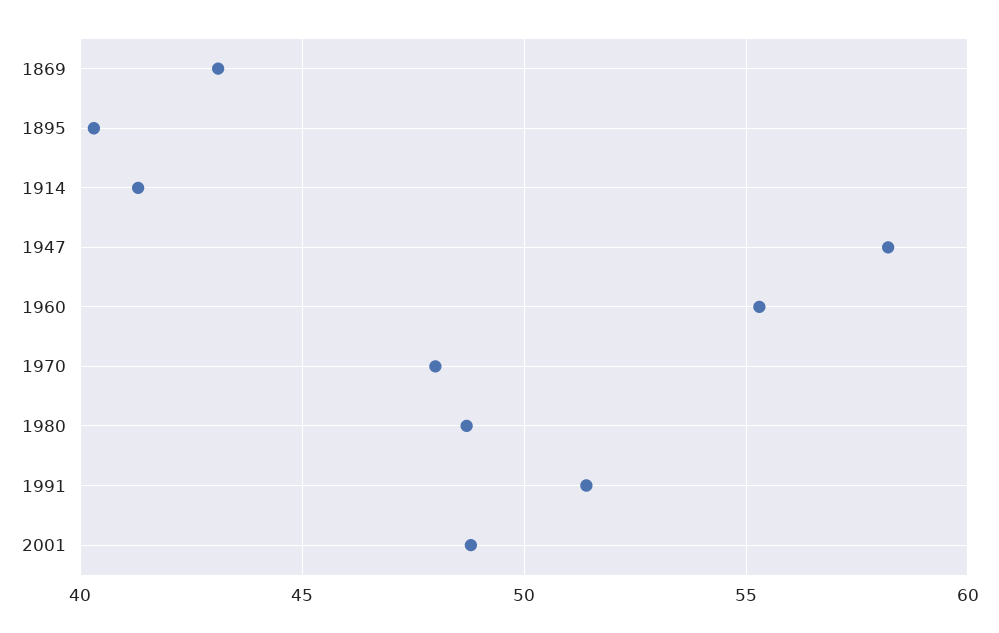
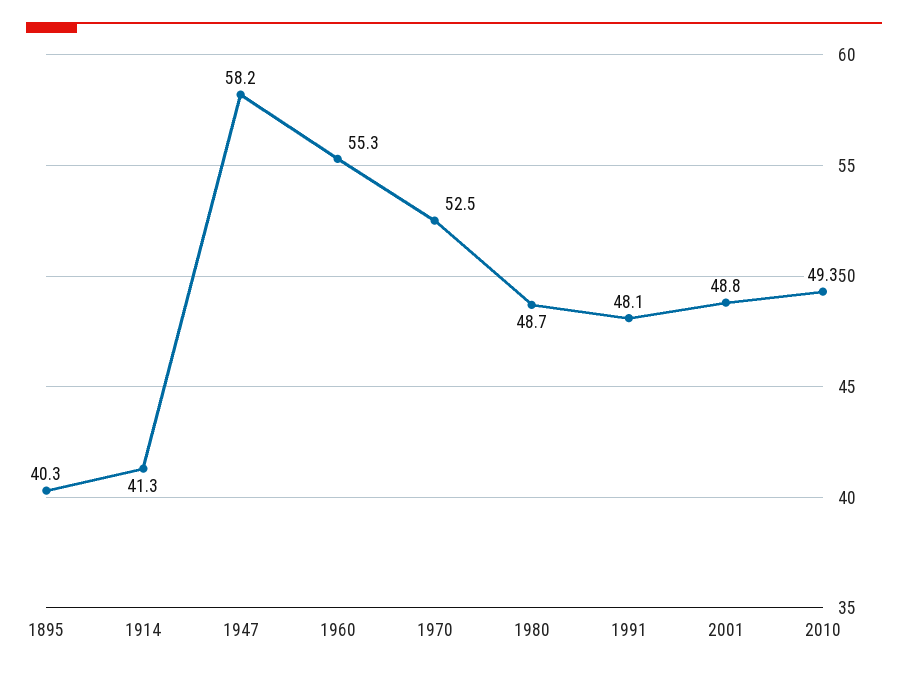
1869: 43 -> none
1970: 48 -> 52.5
1991: 51.5 -> 48.1
2010: none -> 49.3

